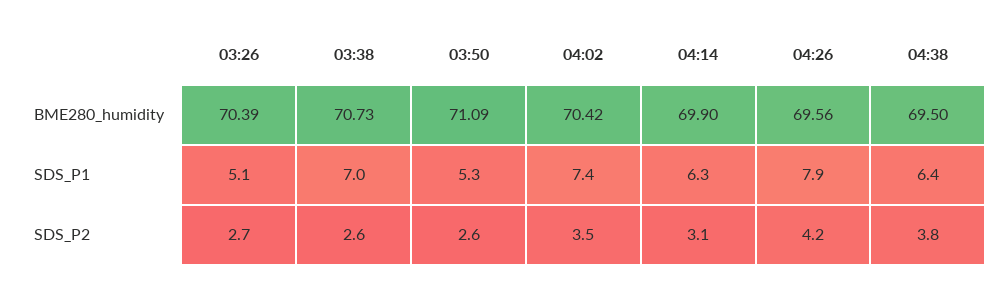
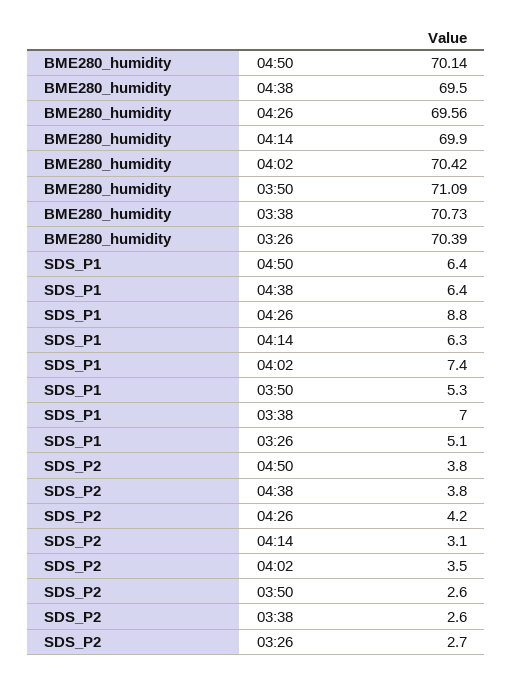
04:26, SDS_P1: 7.9 -> 8.8
04:50, BME280_humidity: none -> 70.14
04:50, SDS_P1: none -> 6.4
04:50, SDS_P2: none -> 3.8

